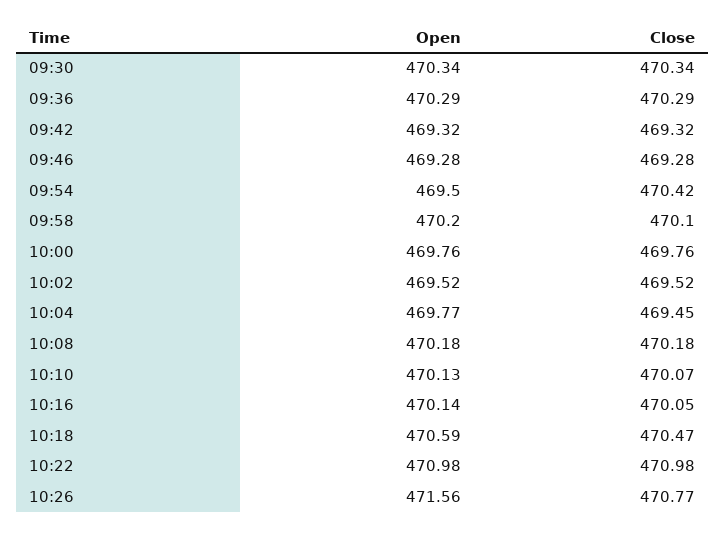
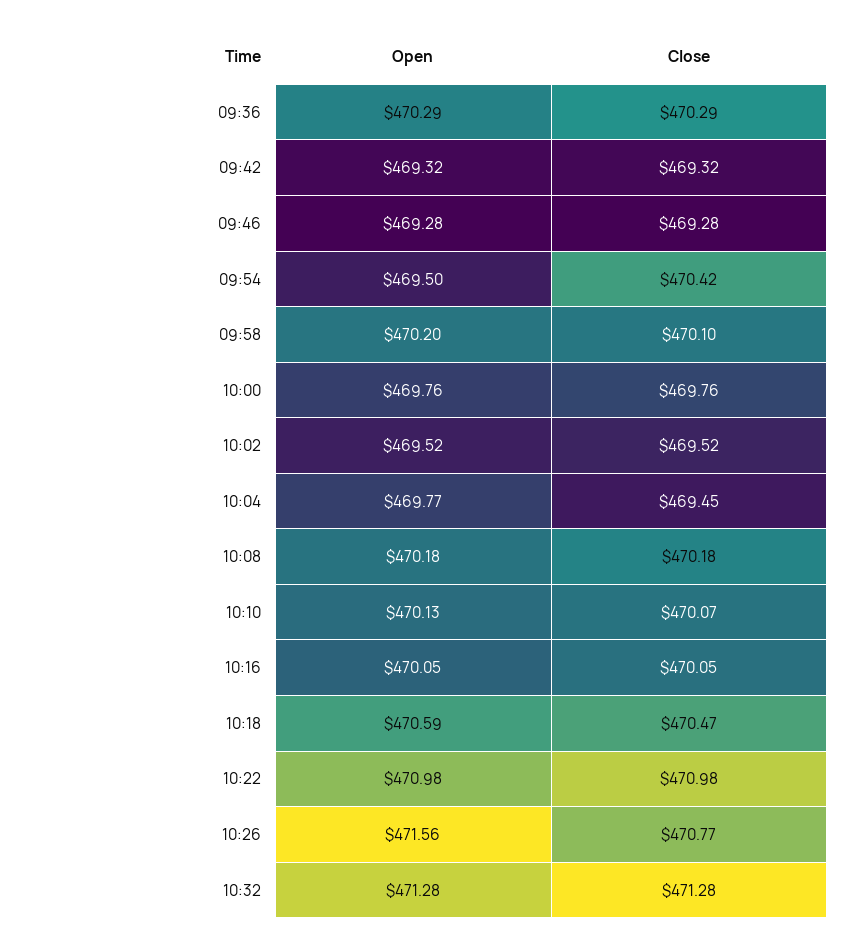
Open, 09:30: 470.34 -> none
Close, 09:30: 470.34 -> none
Open, 10:16: 470.14 -> 470.05
Open, 10:32: none -> 471.28
Close, 10:32: none -> 471.28

